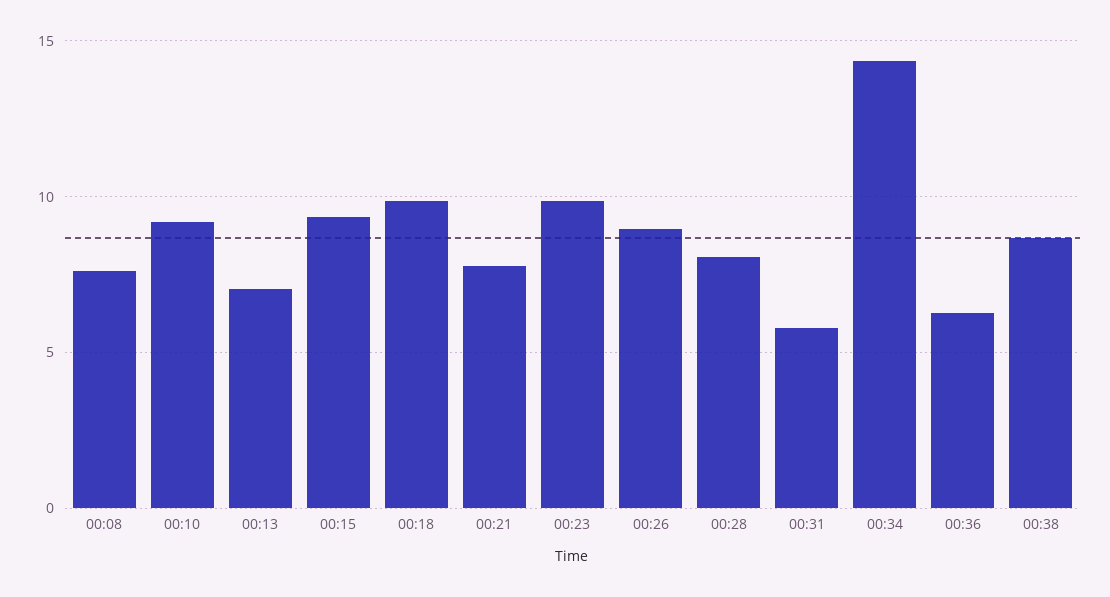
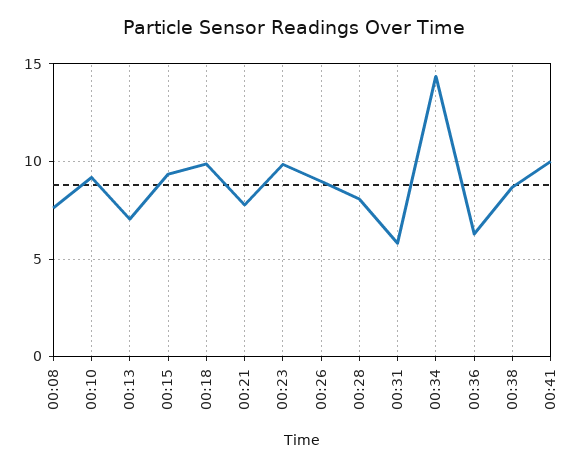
00:41: none -> 10

